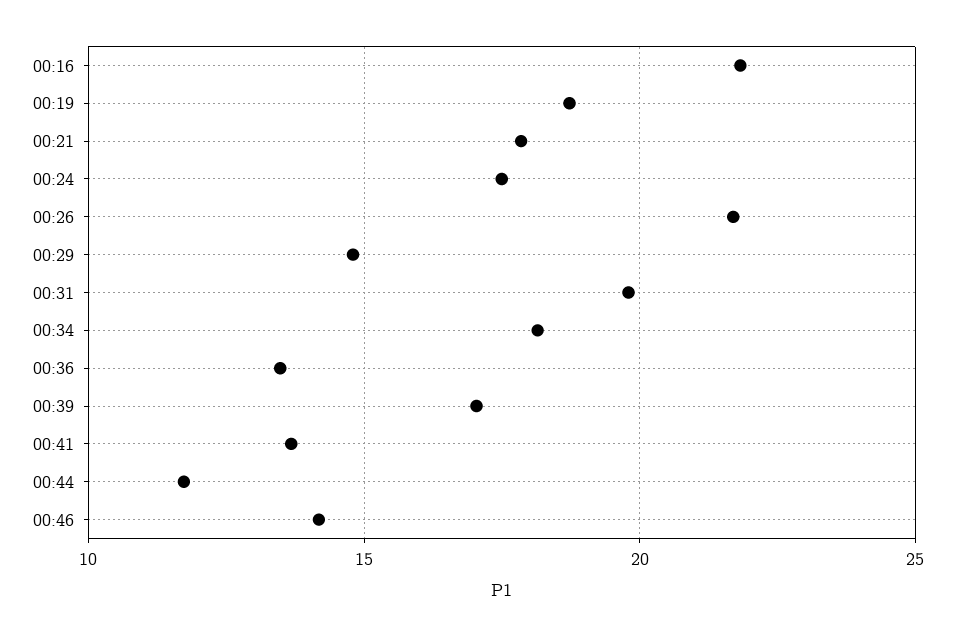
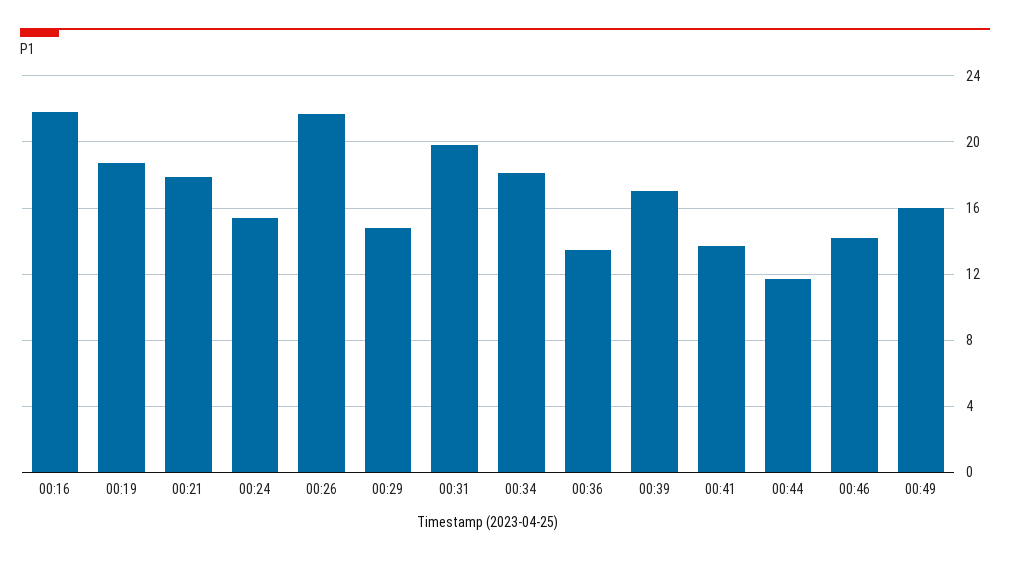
00:24: 17.5 -> 15.5
00:49: none -> 16

